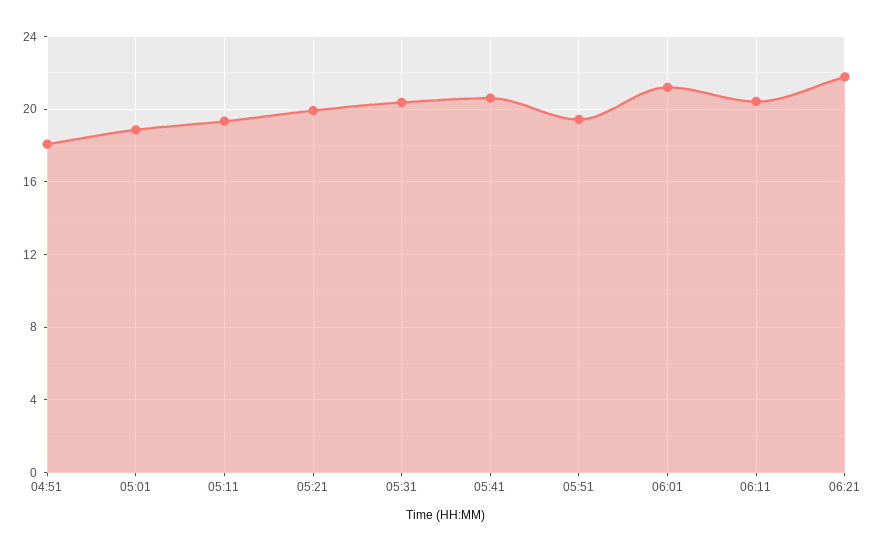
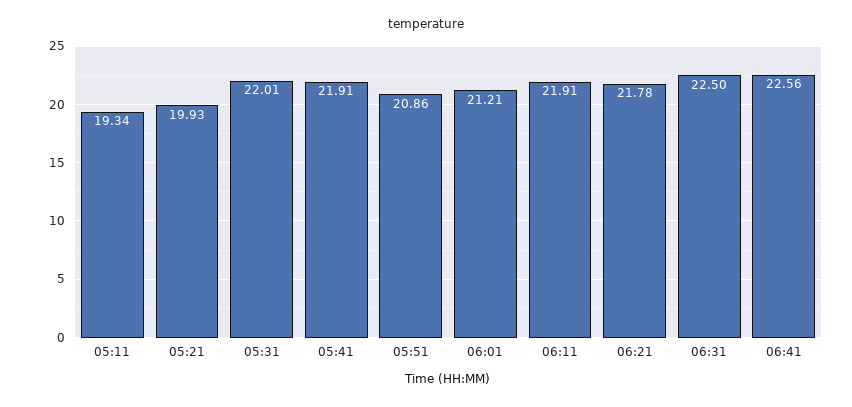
04:51: 18 -> none
05:01: 19 -> none
05:31: 20.5 -> 22.01
05:41: 20.5 -> 21.91
05:51: 19.5 -> 20.86
06:11: 20.5 -> 21.91
06:31: none -> 22.5
06:41: none -> 22.56

